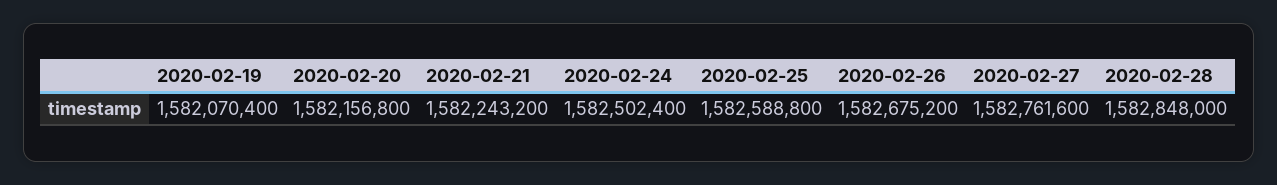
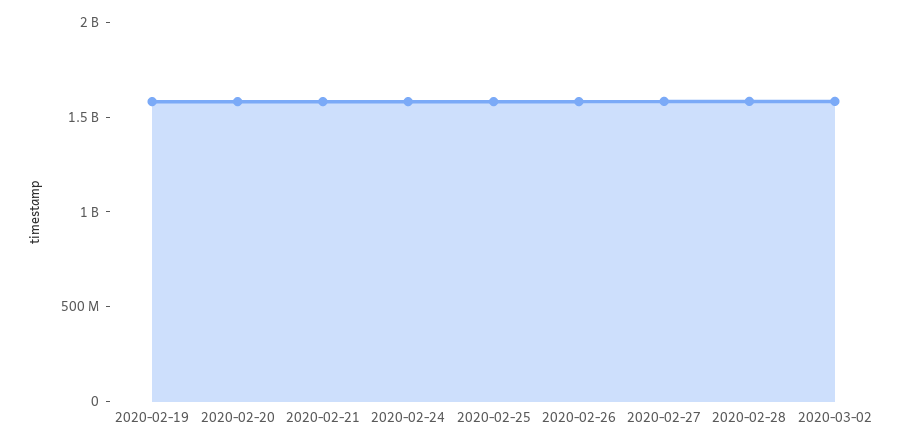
2020-03-02: none -> 1600000000

